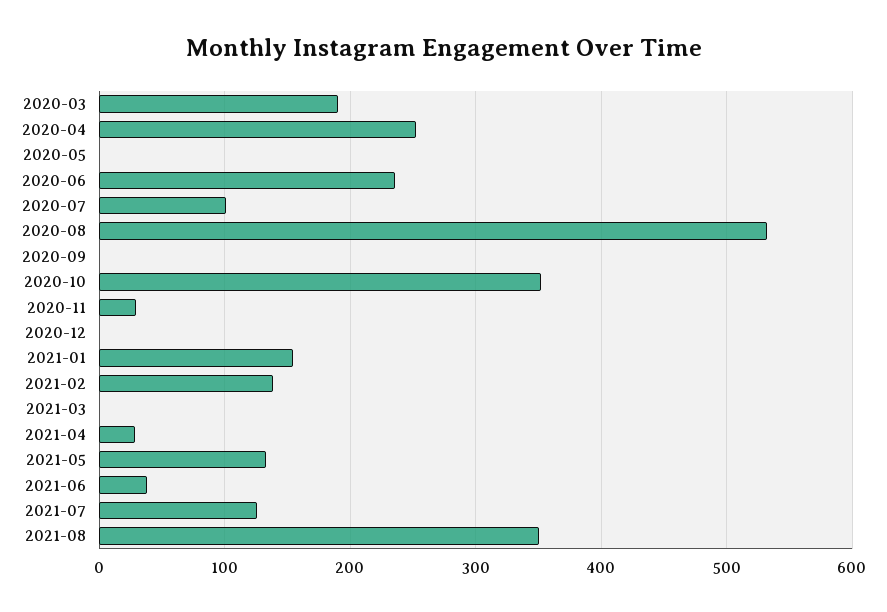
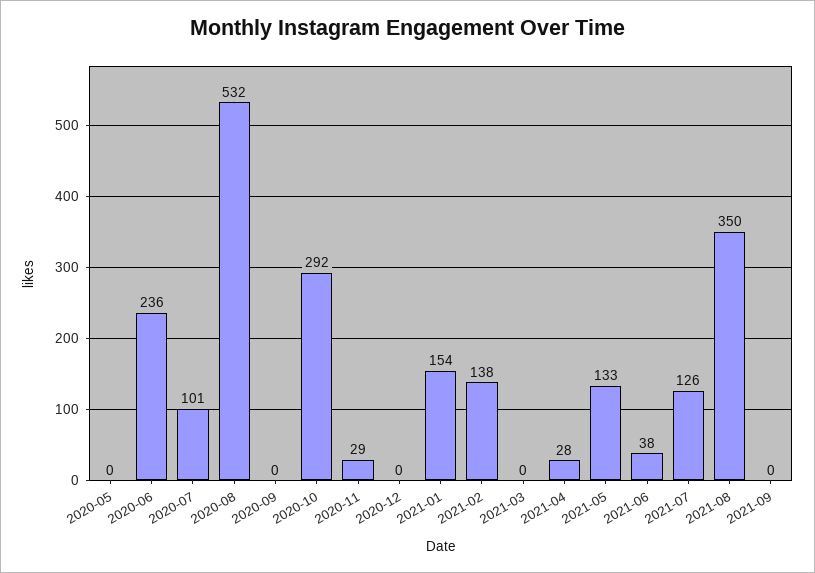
2020-03: 190 -> none
2020-04: 250 -> none
2020-10: 350 -> 292
2021-09: none -> 0

